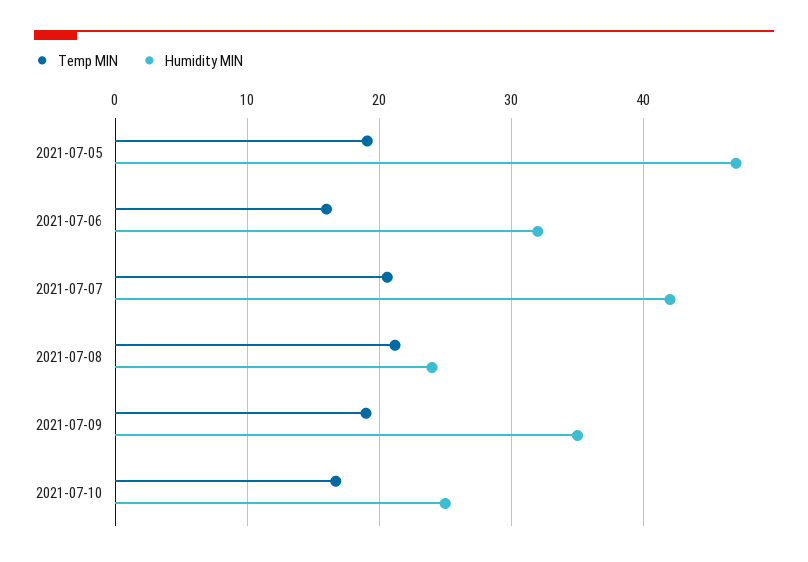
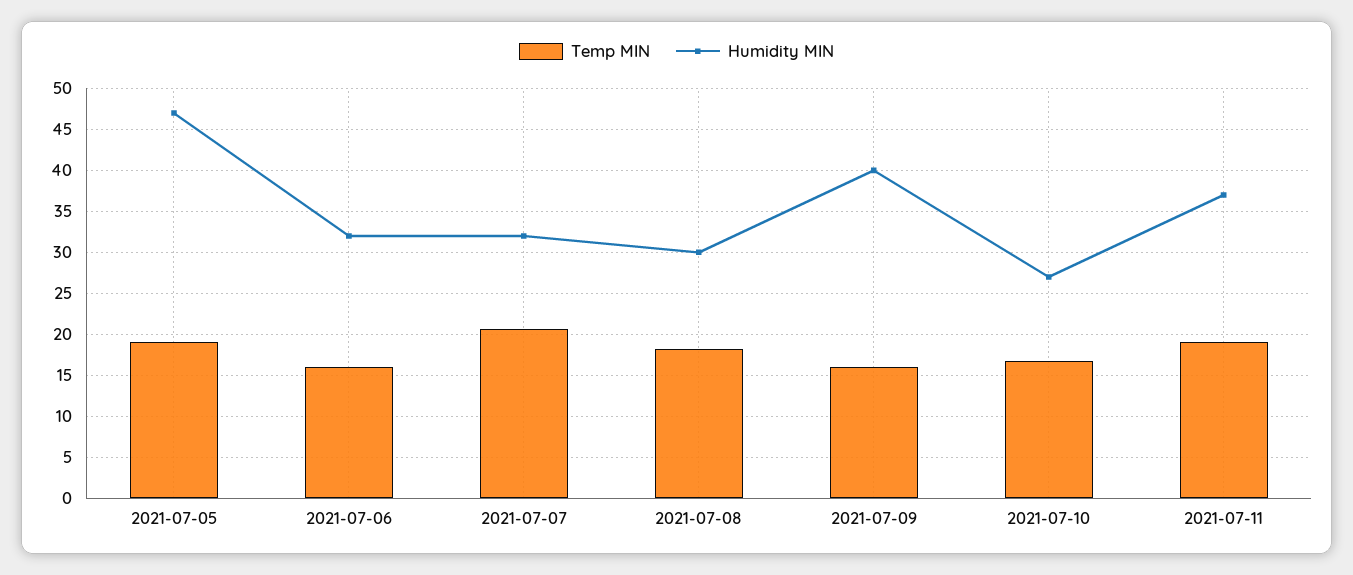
Humidity MIN, 2021-07-07: 42 -> 32
Temp MIN, 2021-07-08: 21 -> 18
Humidity MIN, 2021-07-08: 24 -> 30
Temp MIN, 2021-07-09: 19 -> 16
Humidity MIN, 2021-07-09: 35 -> 40
Humidity MIN, 2021-07-10: 25 -> 27
Temp MIN, 2021-07-11: none -> 19
Humidity MIN, 2021-07-11: none -> 37

